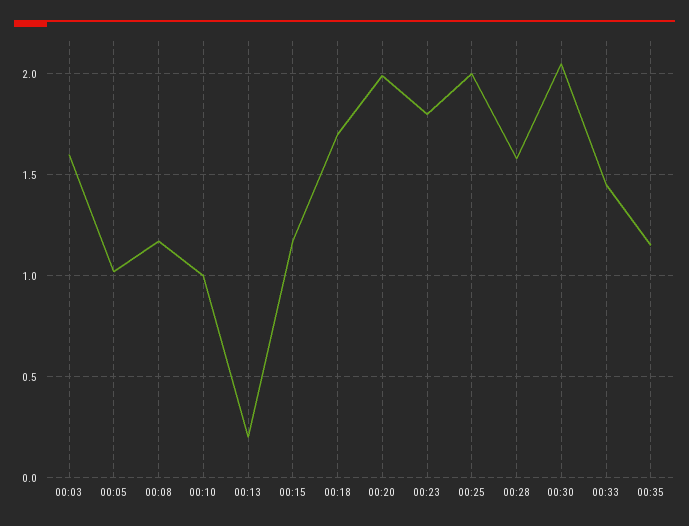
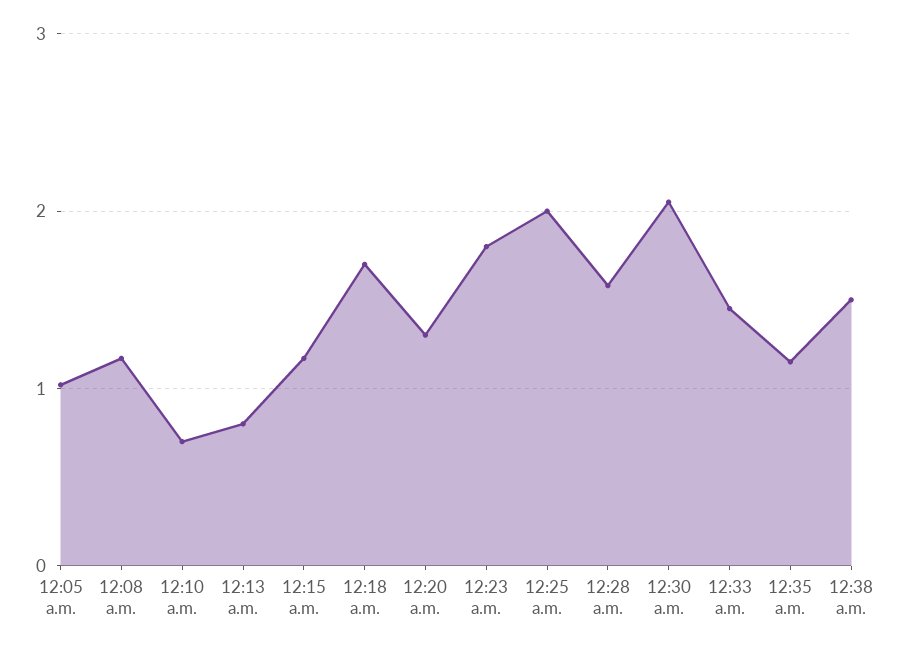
00:03: 1.6 -> none
00:10: 1 -> 0.7
00:13: 0.2 -> 0.8
00:20: 2 -> 1.3
12:38 a.m.: none -> 1.5

